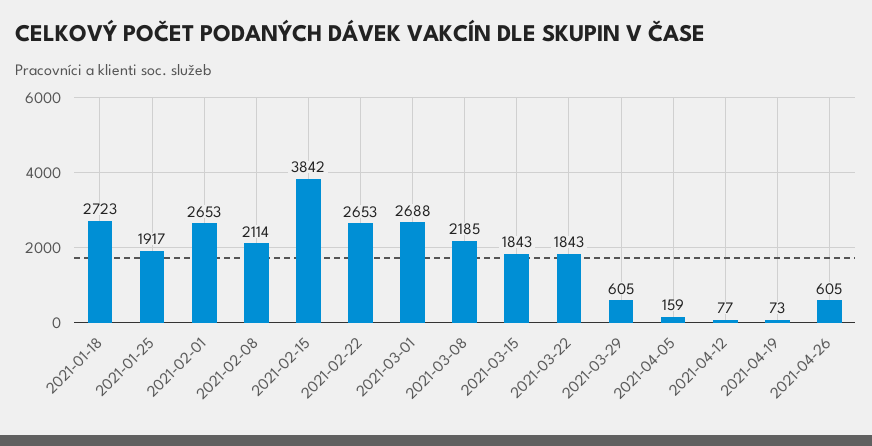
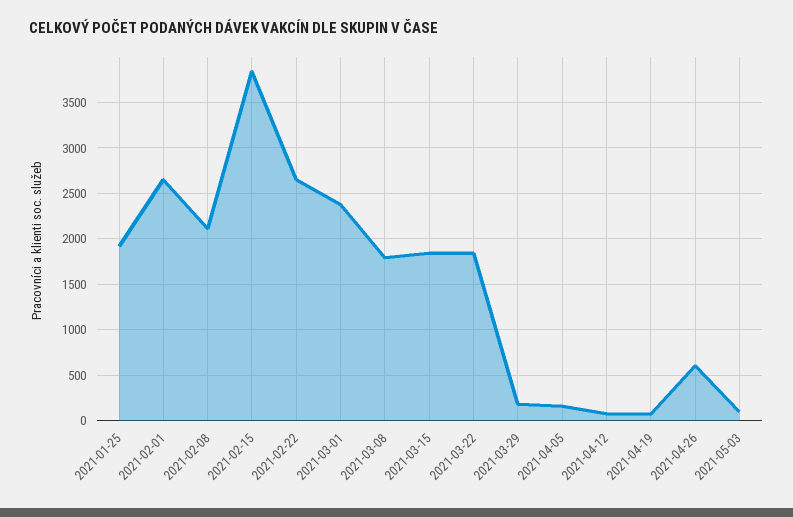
2021-01-18: 2723 -> none
2021-03-01: 2688 -> 2400
2021-03-08: 2185 -> 1800
2021-03-29: 605 -> 200
2021-05-03: none -> 100

